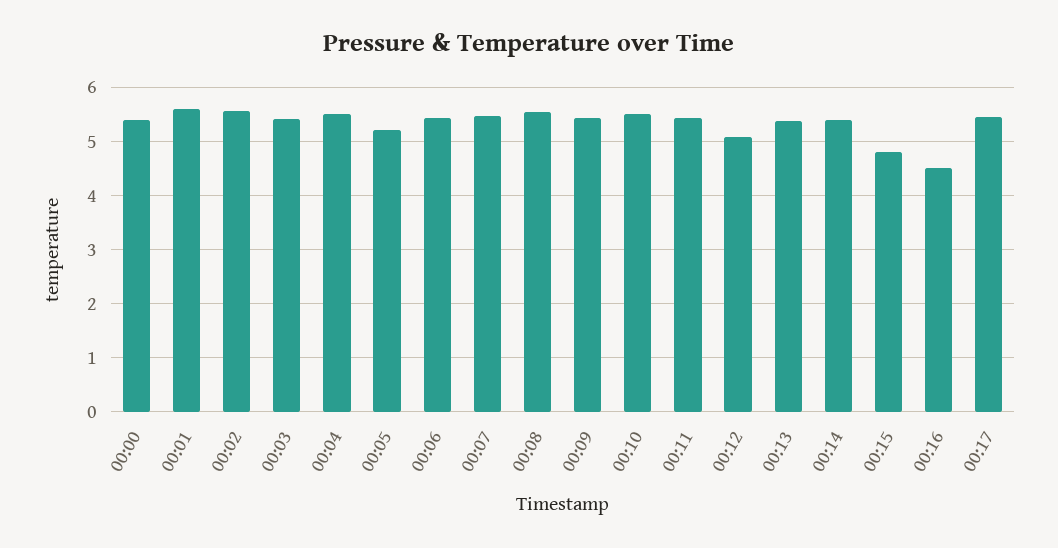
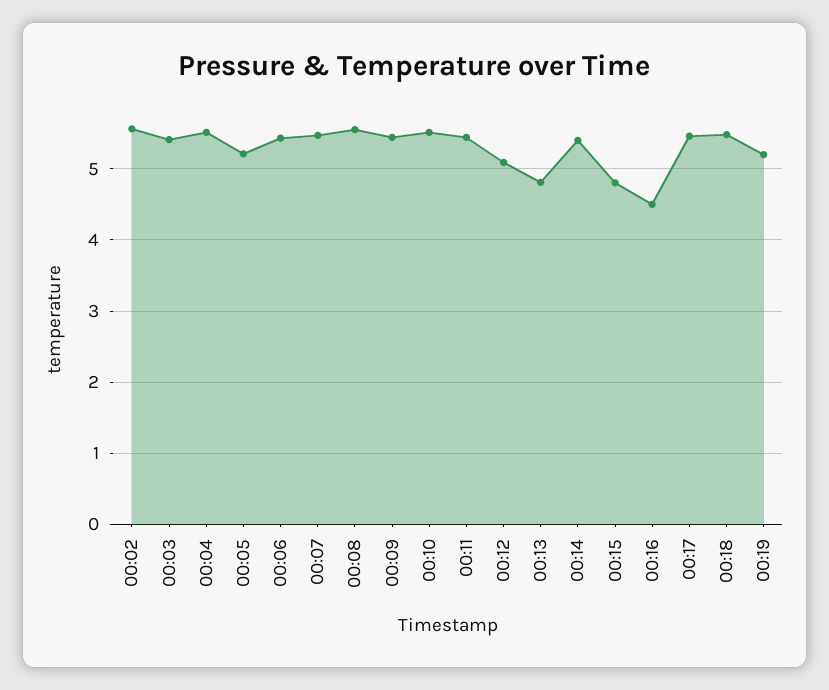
00:00: 5.4 -> none
00:01: 5.6 -> none
00:13: 5.4 -> 4.8
00:18: none -> 5.5
00:19: none -> 5.2

